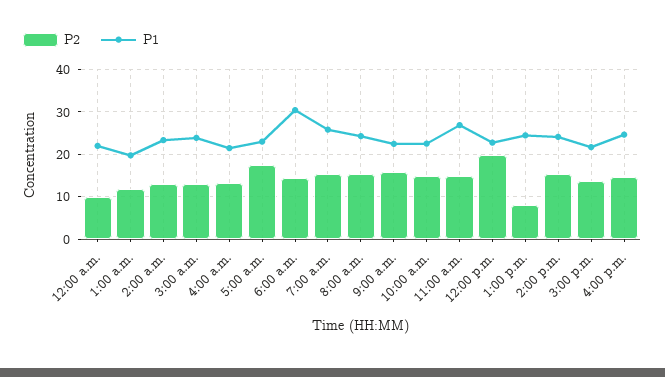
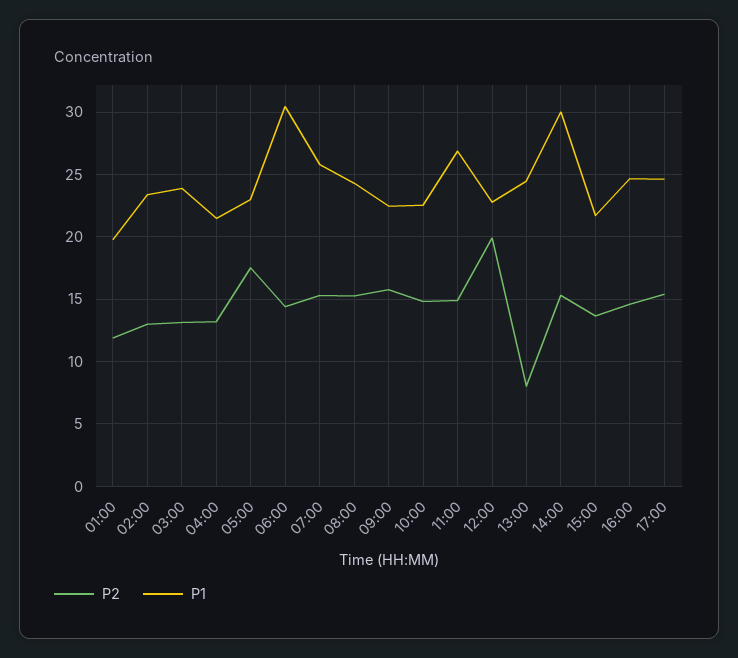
P2, 12:00 a.m.: 10 -> none
P1, 12:00 a.m.: 22 -> none
P1, 2:00 p.m.: 24 -> 30
P2, 17:00: none -> 15.5
P1, 17:00: none -> 24.5

